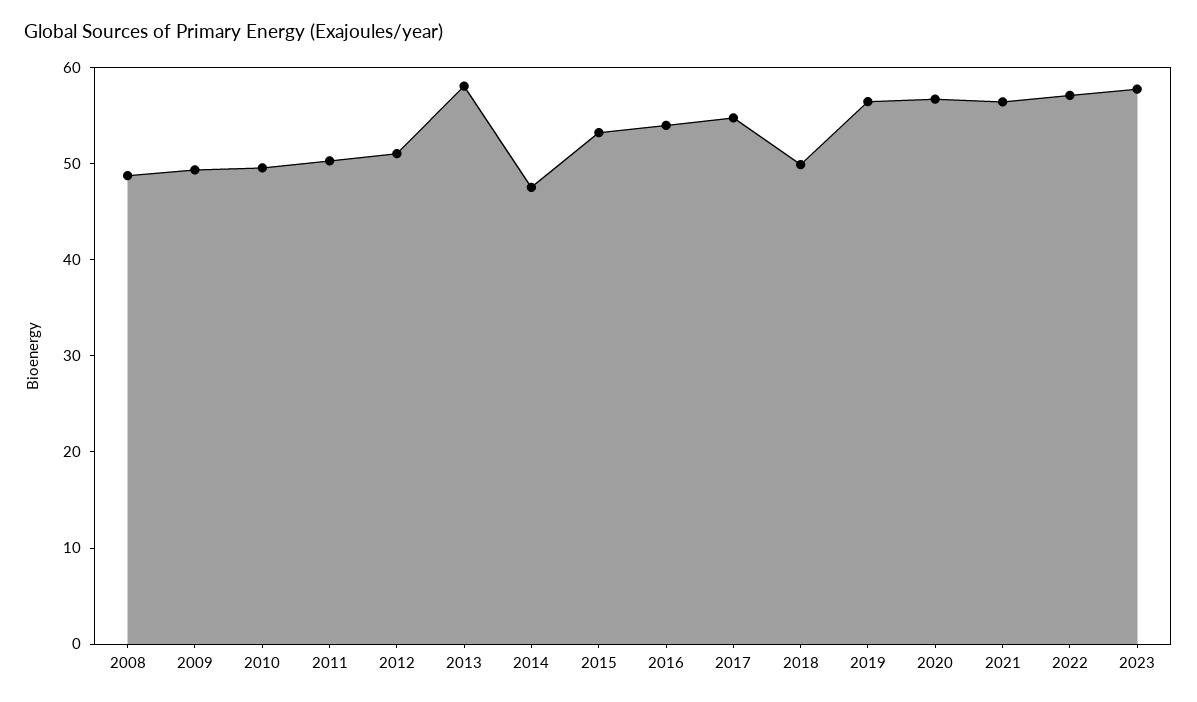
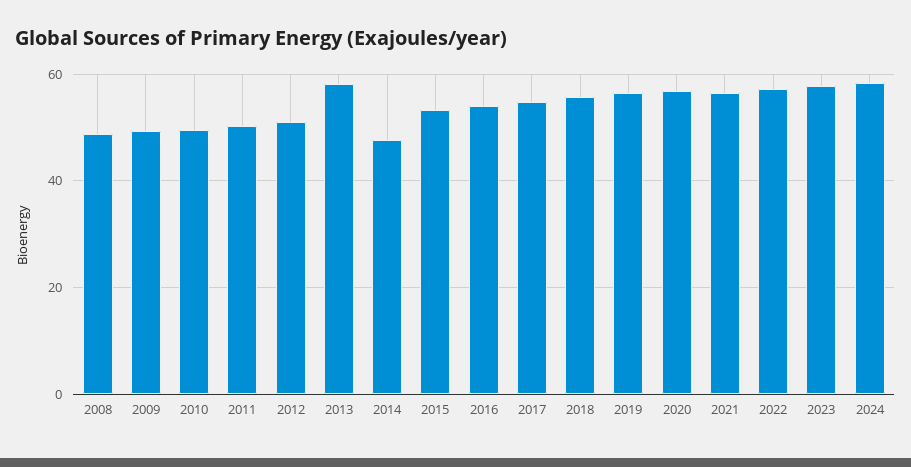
2018: 50 -> 56
2024: none -> 58

